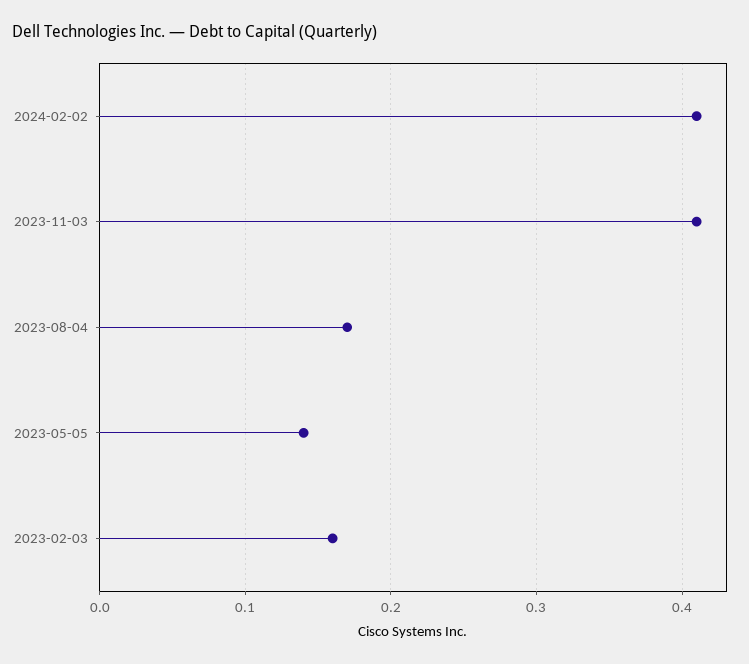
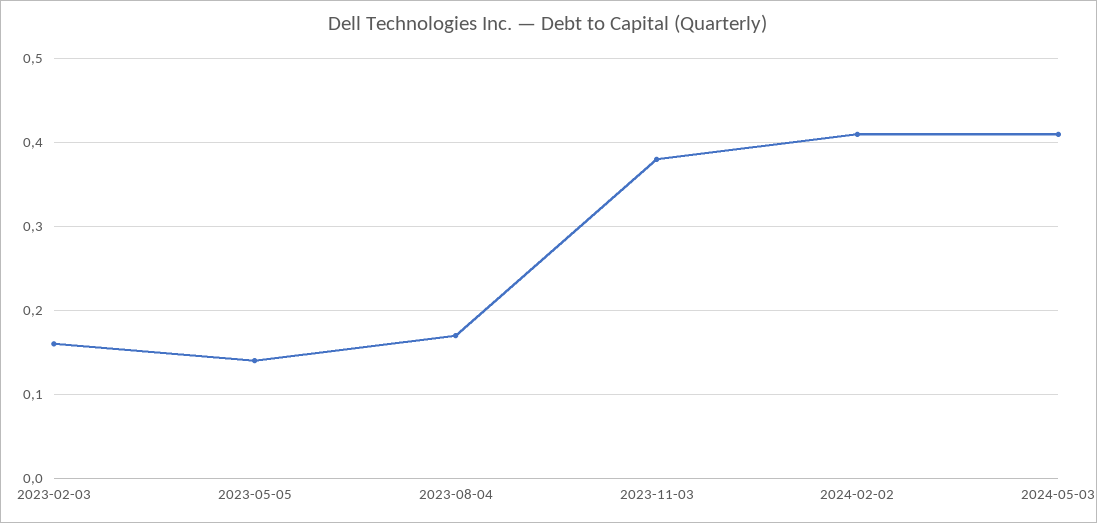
2023-11-03: 0.41 -> 0.38
2024-05-03: none -> 0.41

